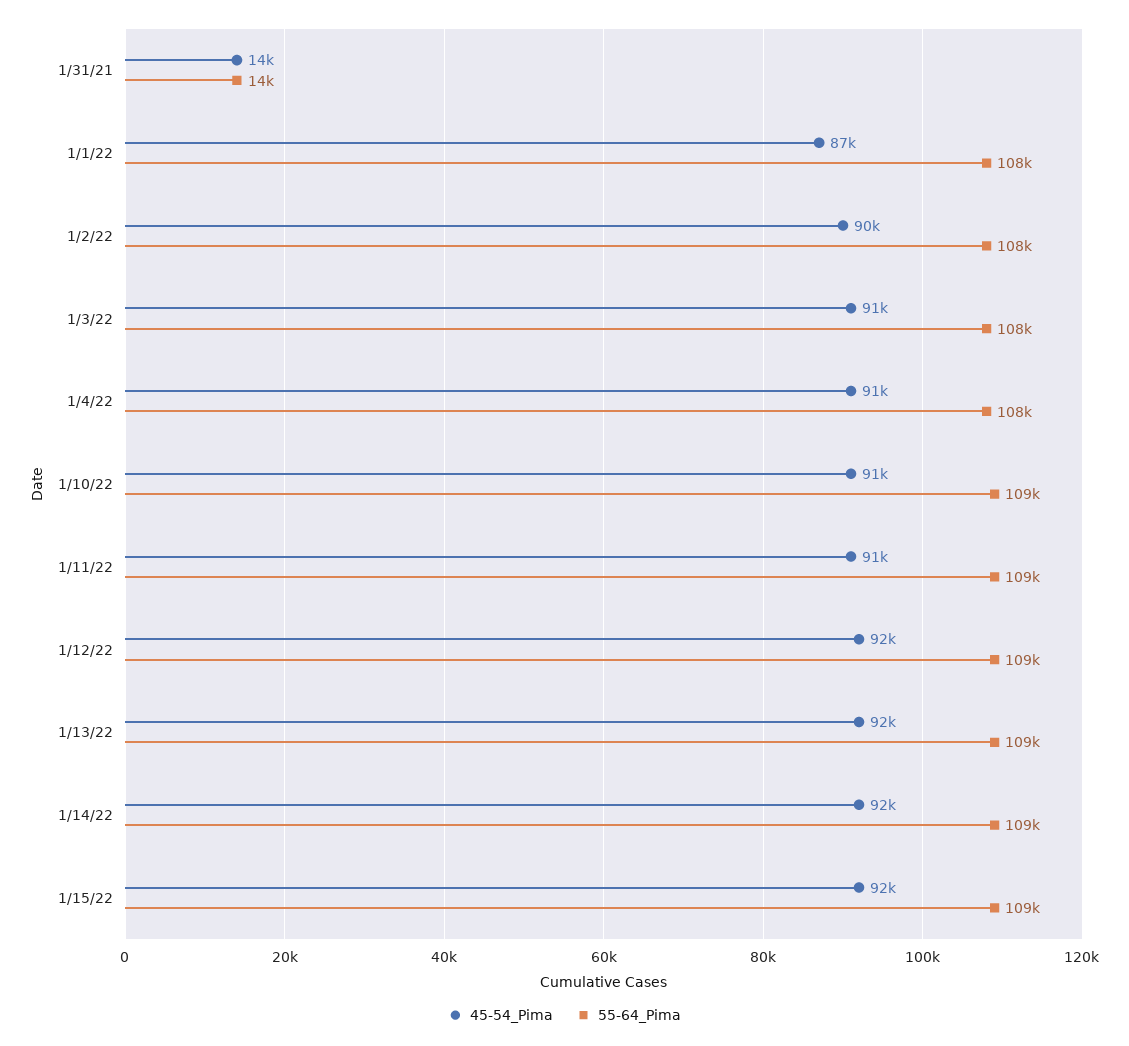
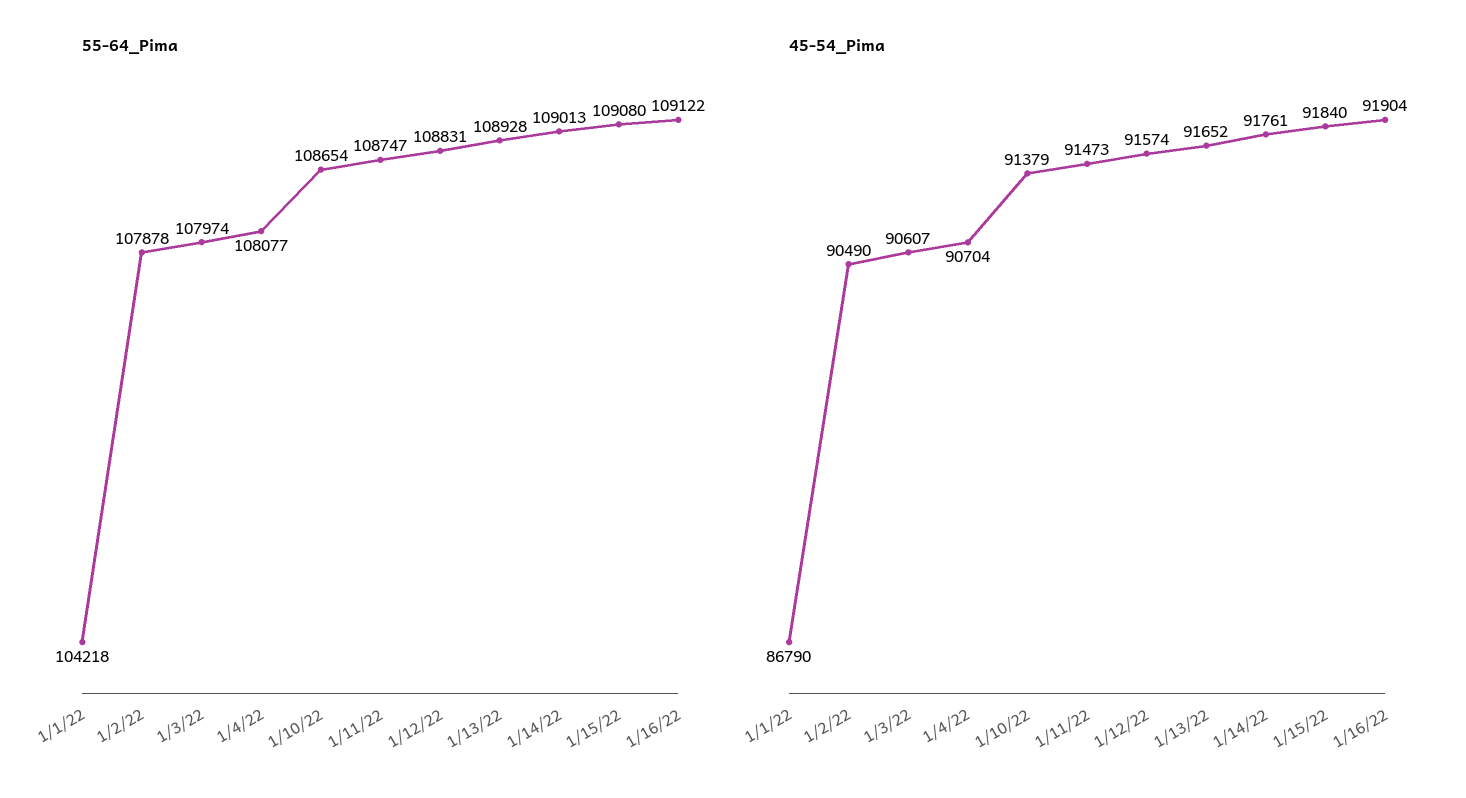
45-54_Pima, 1/31/21: 14000 -> none
55-64_Pima, 1/31/21: 14000 -> none
55-64_Pima, 1/1/22: 108000 -> 104218
55-64_Pima, 1/16/22: none -> 109122
45-54_Pima, 1/16/22: none -> 91904

